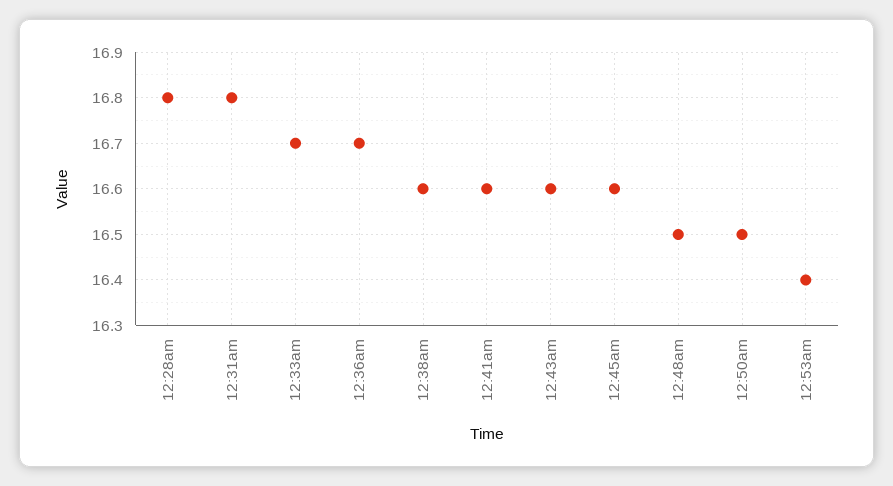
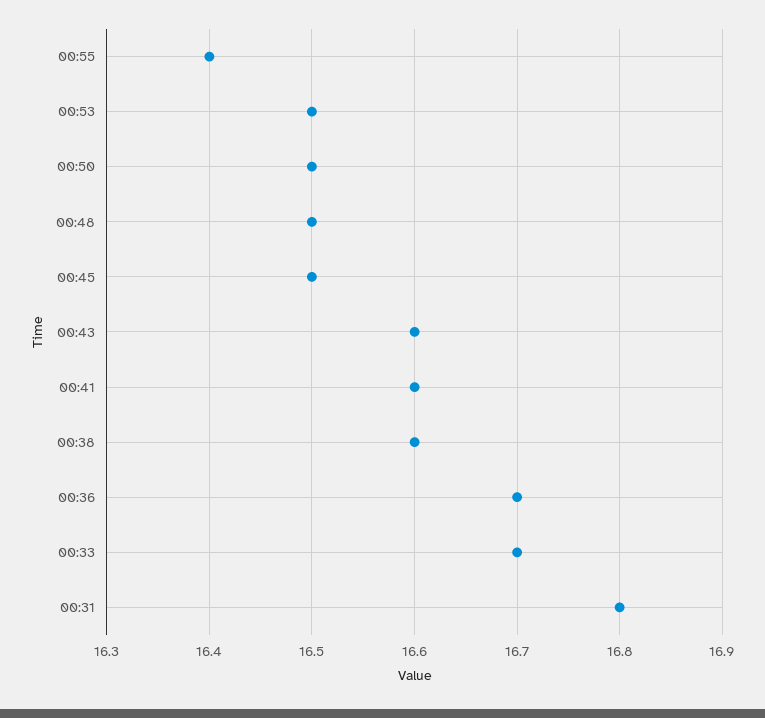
12:28am: 16.8 -> none
12:45am: 16.6 -> 16.5
12:53am: 16.4 -> 16.5
00:55: none -> 16.4

